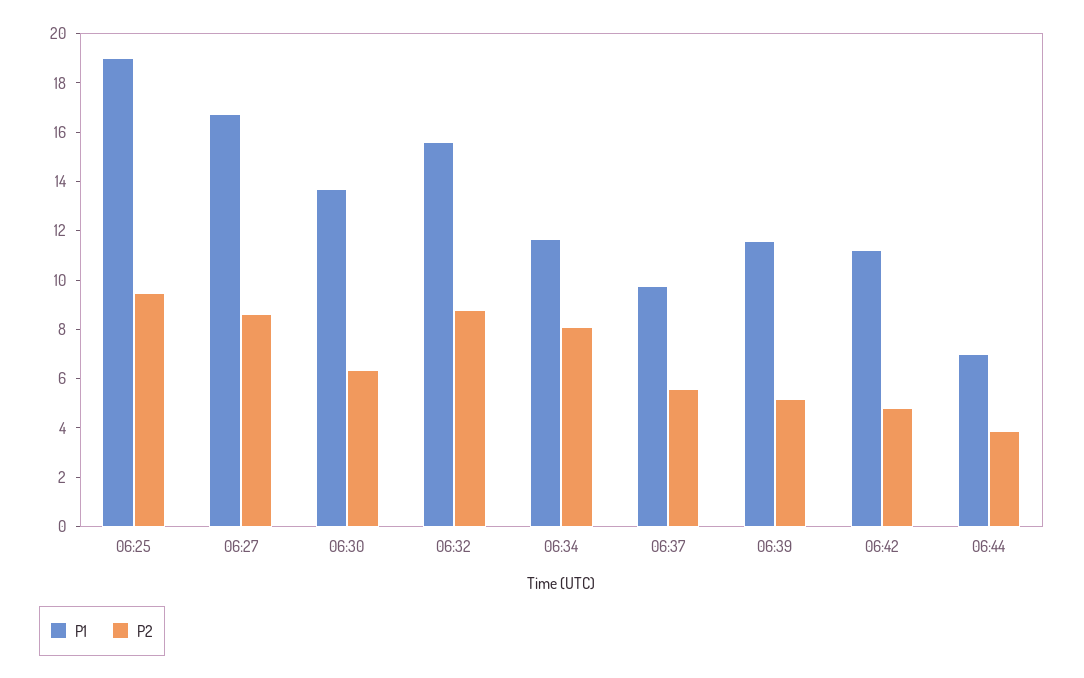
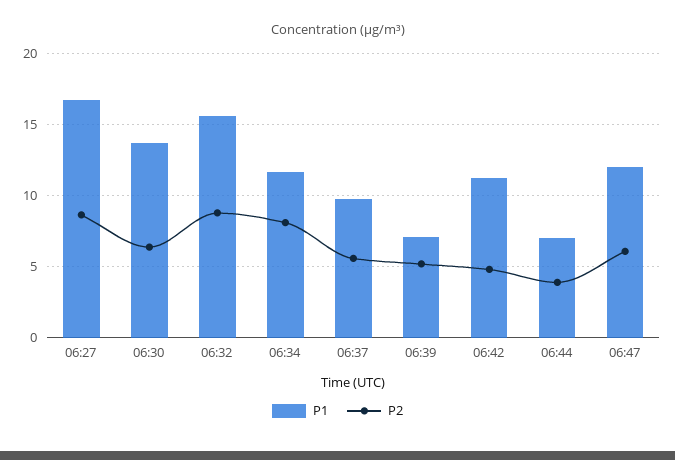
P1, 06:25: 19 -> none
P2, 06:25: 9.5 -> none
P1, 06:39: 11.5 -> 7
P1, 06:47: none -> 12
P2, 06:47: none -> 6

